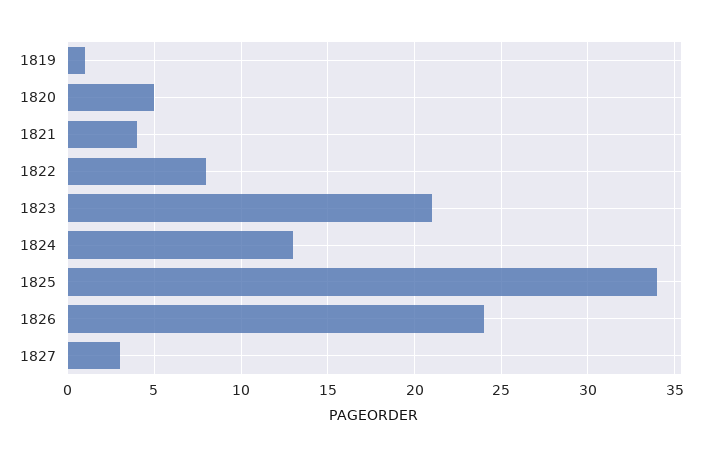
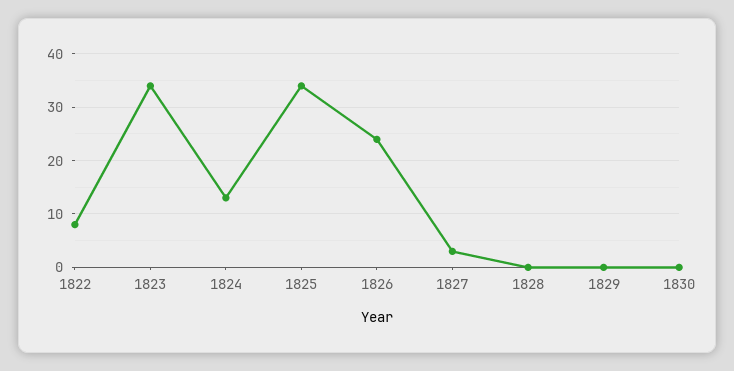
1819: 1 -> none
1820: 5 -> none
1821: 4 -> none
1823: 21 -> 35
1828: none -> 0
1829: none -> 0
1830: none -> 0

